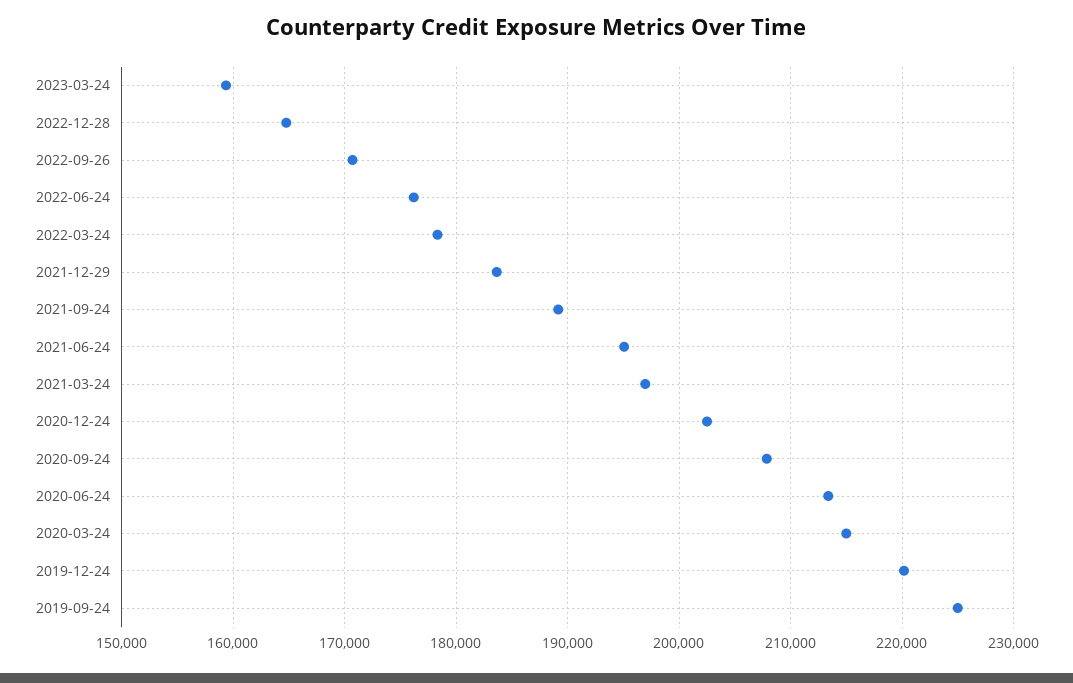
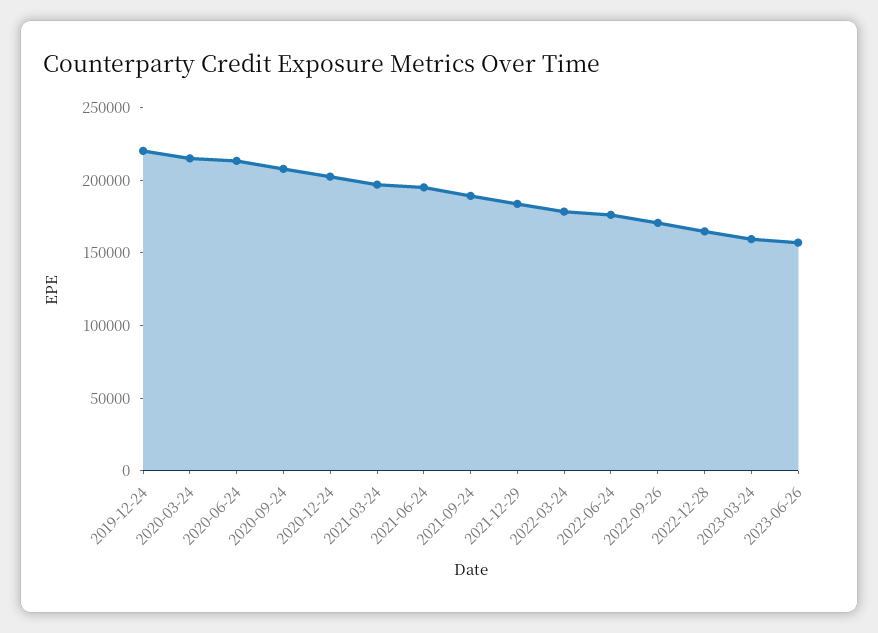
2019-09-24: 225000 -> none
2023-06-26: none -> 160000

